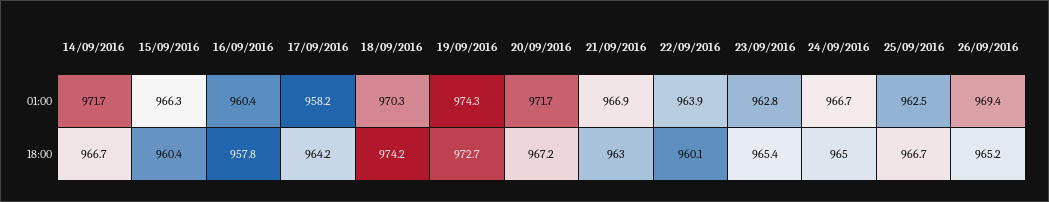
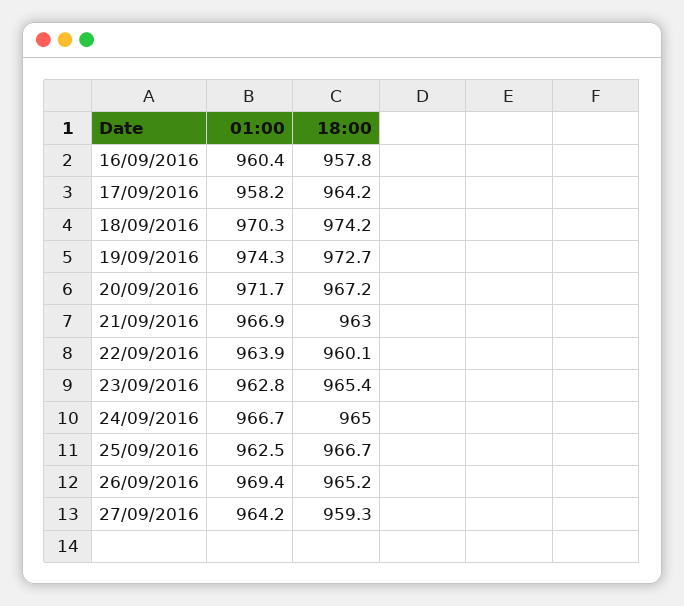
14/09/2016, 01:00: 971.7 -> none
15/09/2016, 01:00: 966.3 -> none
14/09/2016, 18:00: 966.7 -> none
15/09/2016, 18:00: 960.4 -> none
27/09/2016, 01:00: none -> 964.2
27/09/2016, 18:00: none -> 959.3

